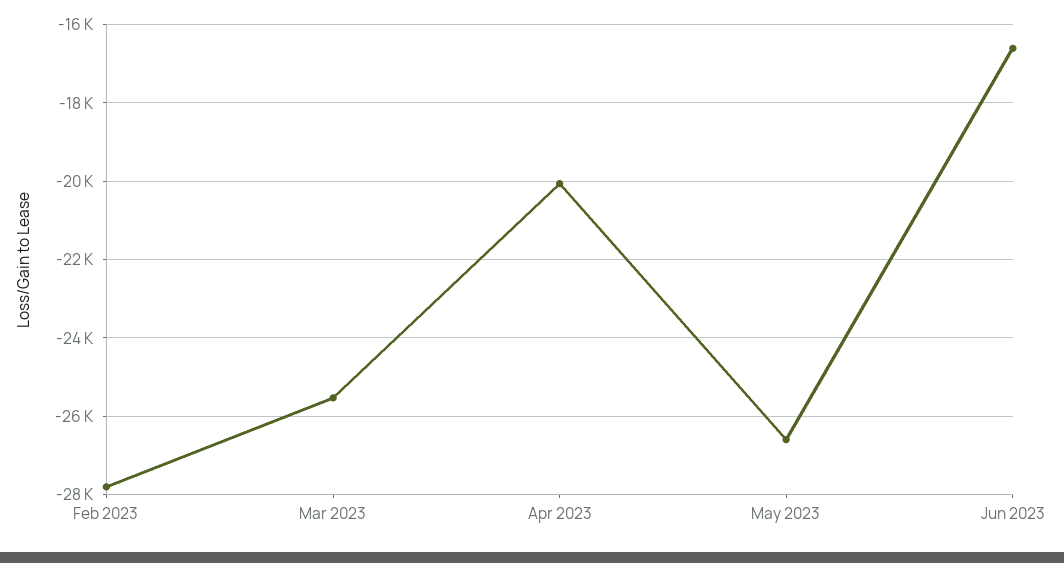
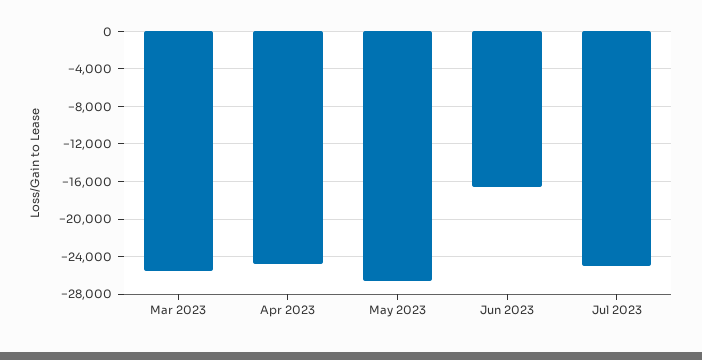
Feb 2023: -27800 -> none
Apr 2023: -20000 -> -25000
Jul 2023: none -> -25000

